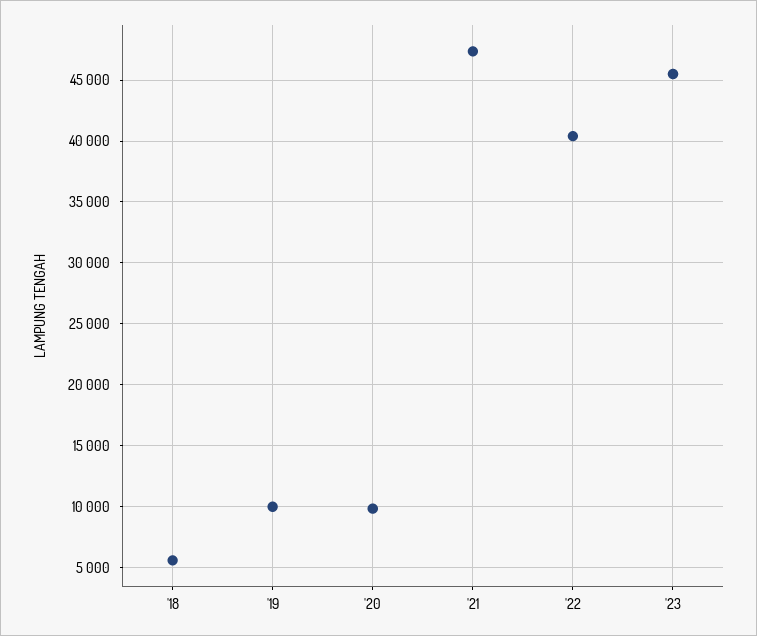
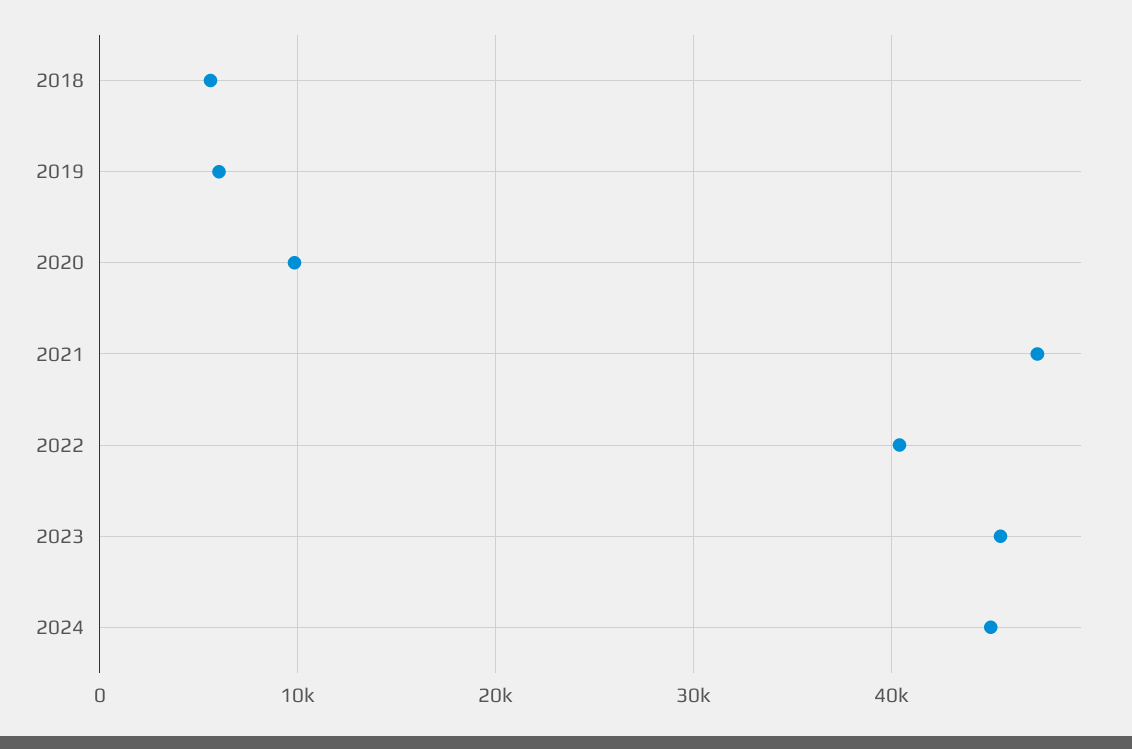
'19: 10000 -> 6000
2024: none -> 45000

